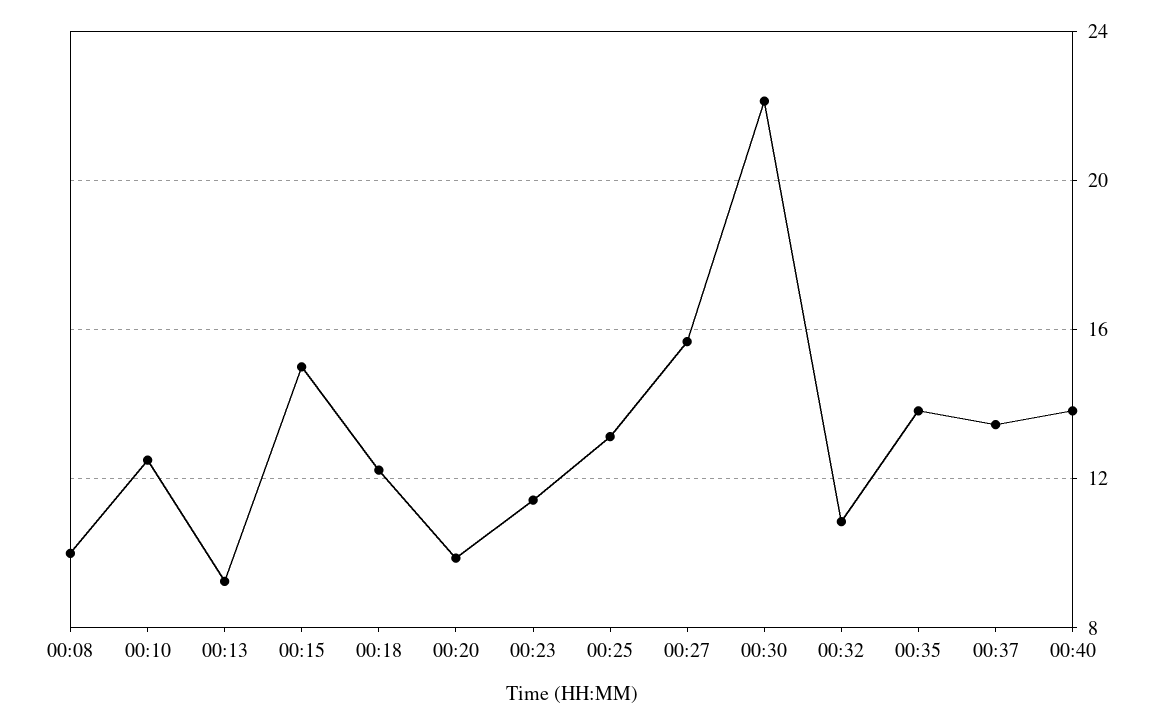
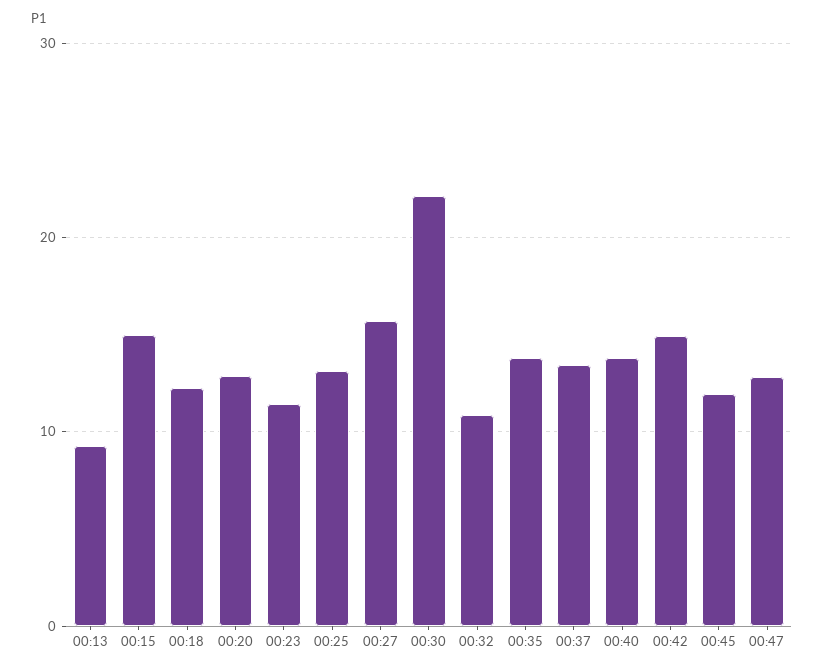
00:08: 10 -> none
00:10: 12.5 -> none
00:20: 10 -> 13
00:42: none -> 15
00:45: none -> 12
00:47: none -> 13

